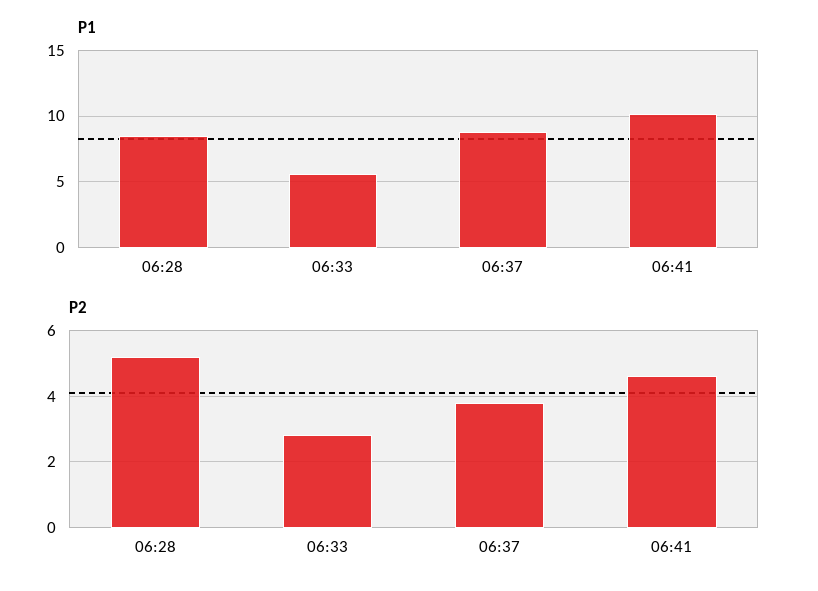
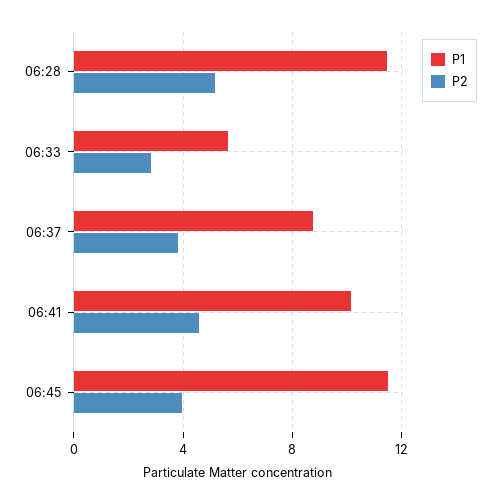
P1, 06:28: 8.5 -> 11.5
P1, 06:45: none -> 11.5
P2, 06:45: none -> 4

